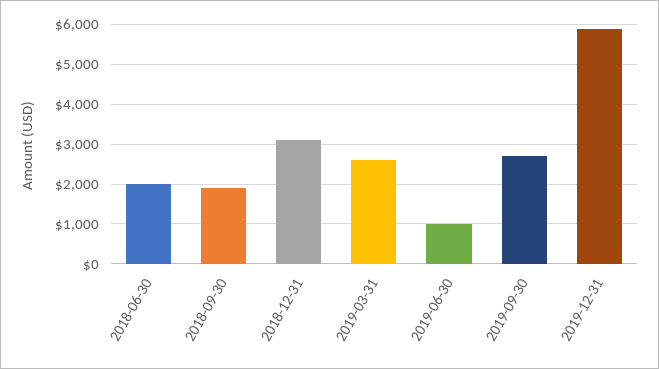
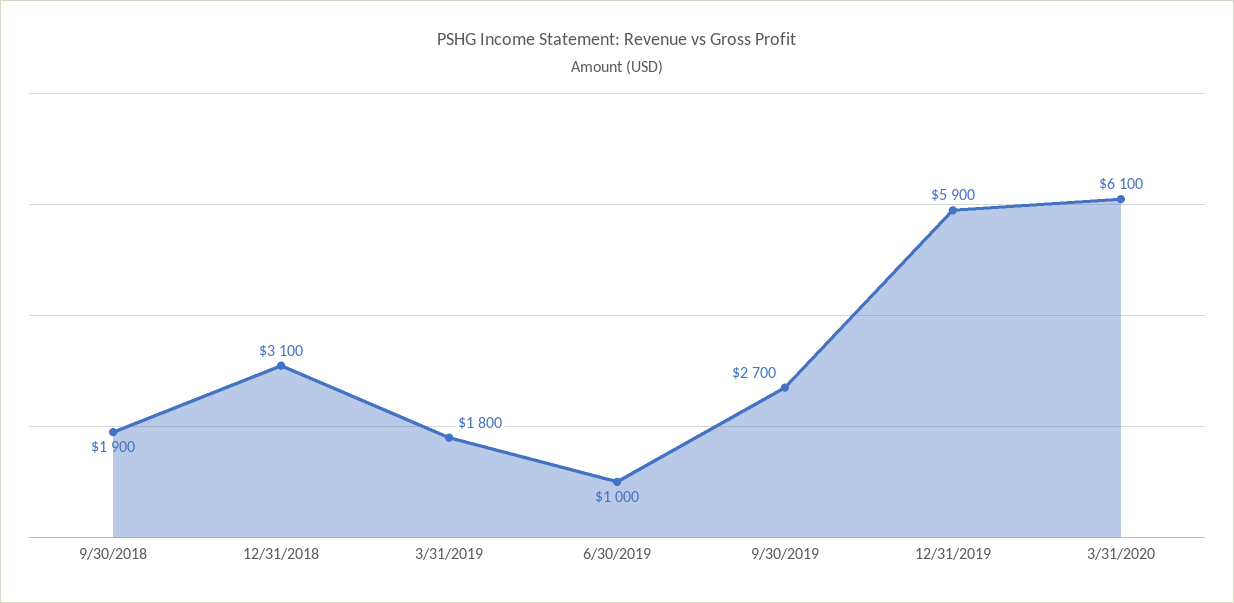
2018-06-30: 2000 -> none
2019-03-31: 2600 -> 1800
3/31/2020: none -> 6100

